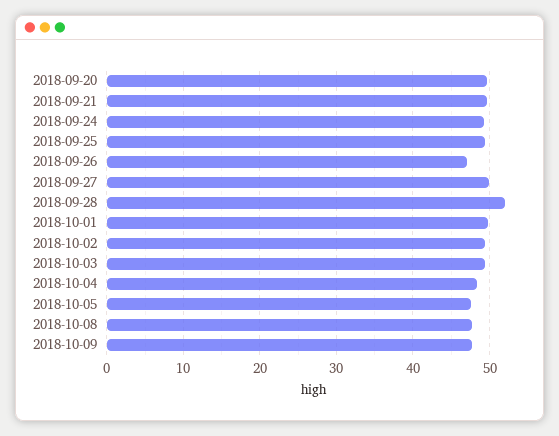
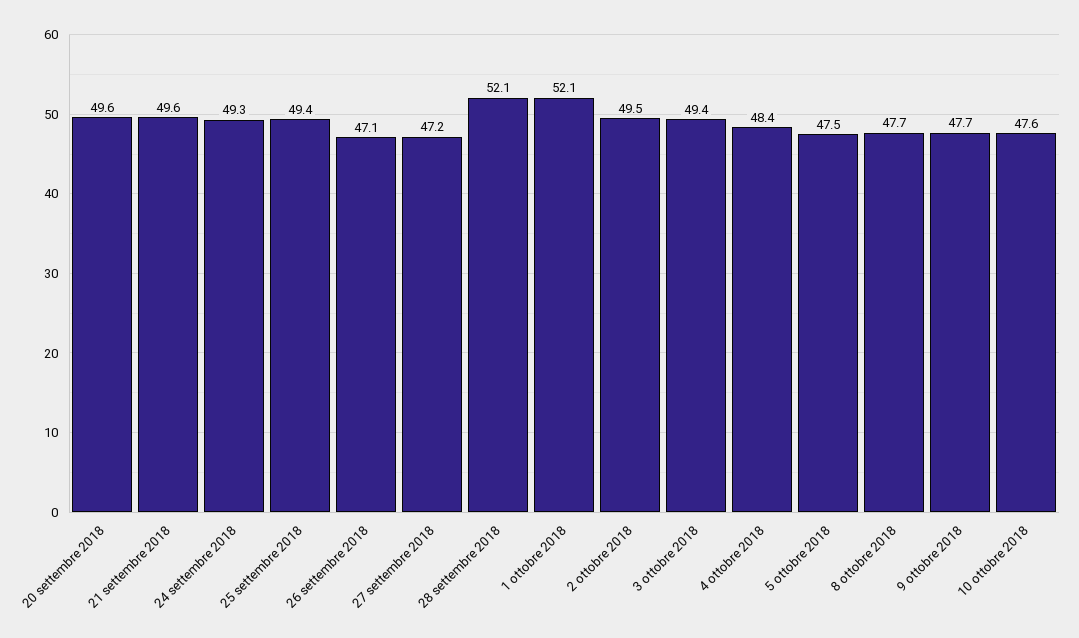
2018-09-27: 50 -> 47.2
2018-10-01: 50 -> 52.1
10 ottobre 2018: none -> 47.6

